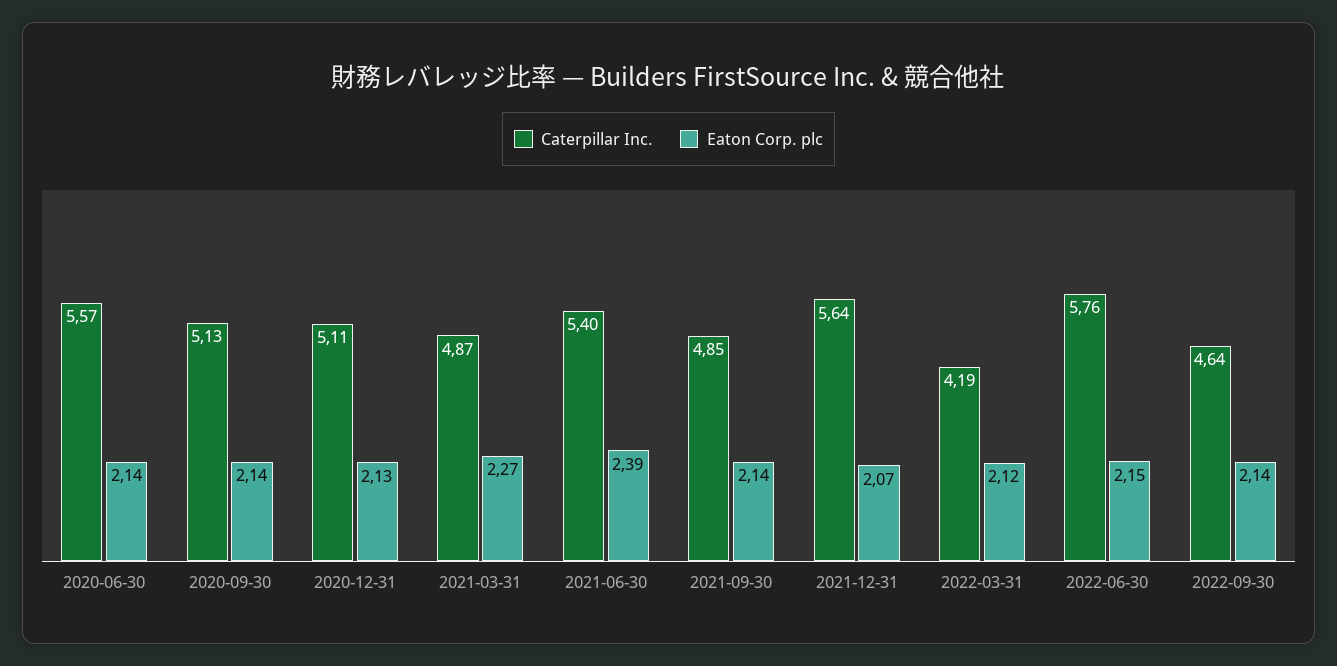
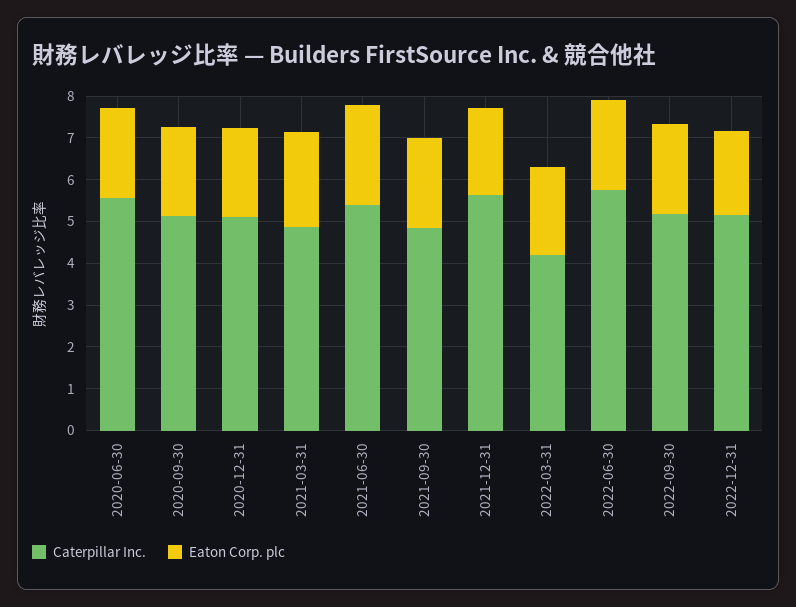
Caterpillar Inc., 2022-09-30: 4.64 -> 5.2
Caterpillar Inc., 2022-12-31: none -> 5.2
Eaton Corp. plc, 2022-12-31: none -> 2

